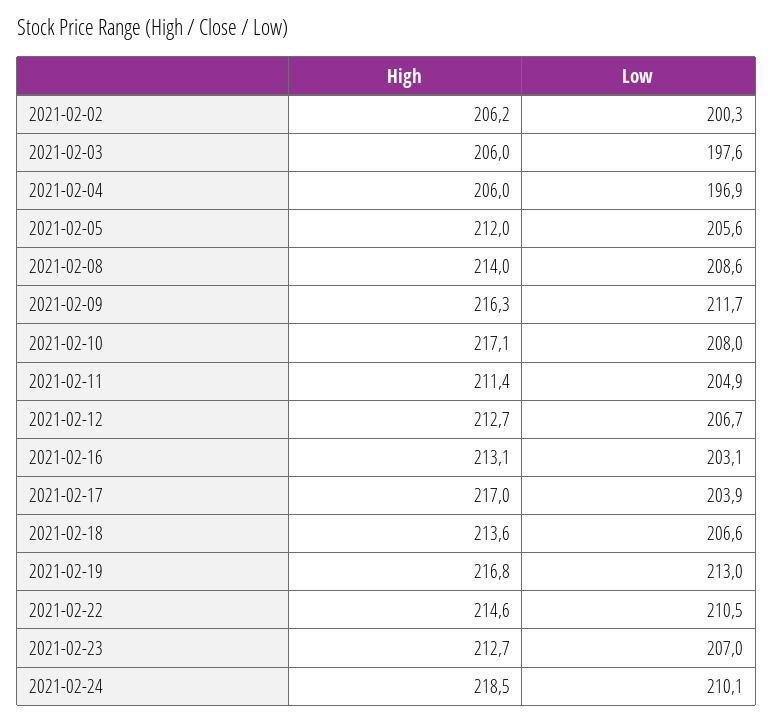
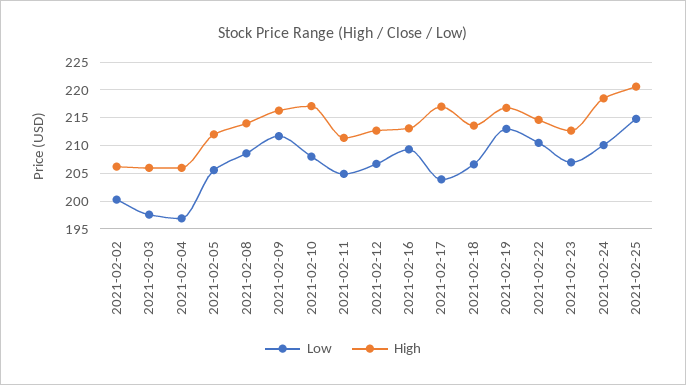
Low, 2021-02-16: 203.1 -> 210
Low, 2021-02-25: none -> 215
High, 2021-02-25: none -> 220

